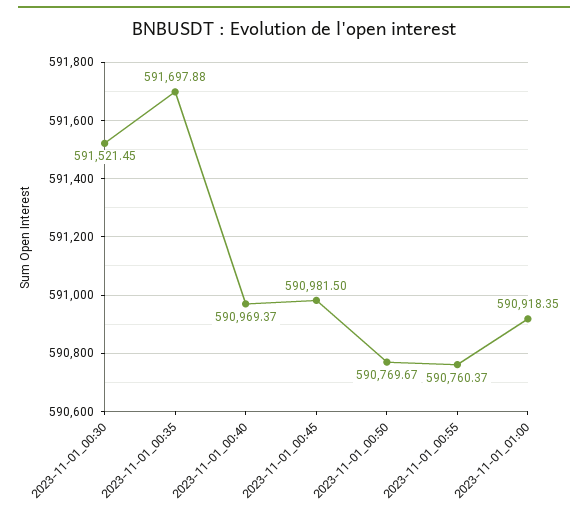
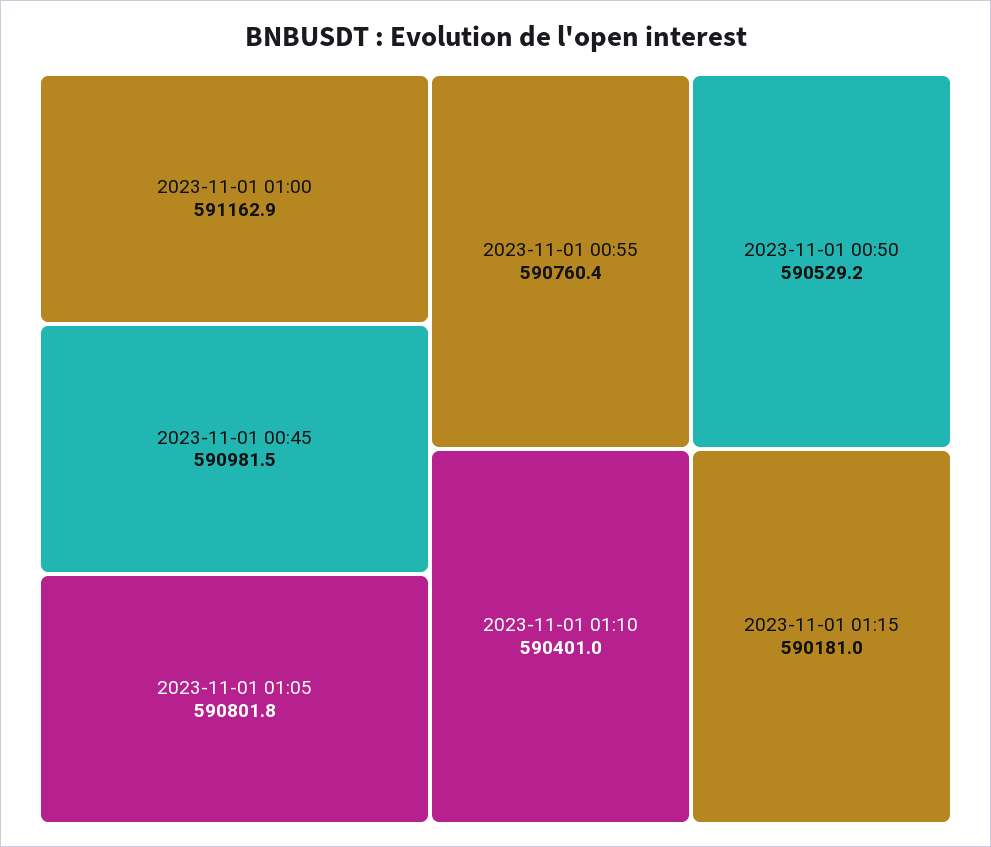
2023-11-01_00:30: 591521.45 -> none
2023-11-01_00:35: 591697.88 -> none
2023-11-01_00:40: 590969.37 -> none
2023-11-01_00:50: 590769.67 -> 590529.2
2023-11-01_01:00: 590918.35 -> 591162.9
2023-11-01 01:05: none -> 590801.8
2023-11-01 01:10: none -> 590401
2023-11-01 01:15: none -> 590181

